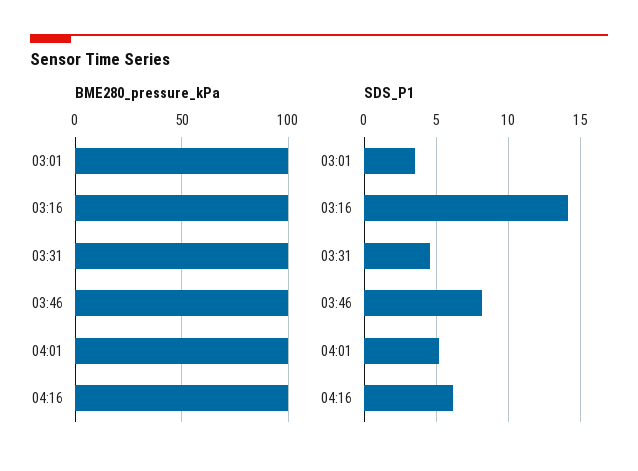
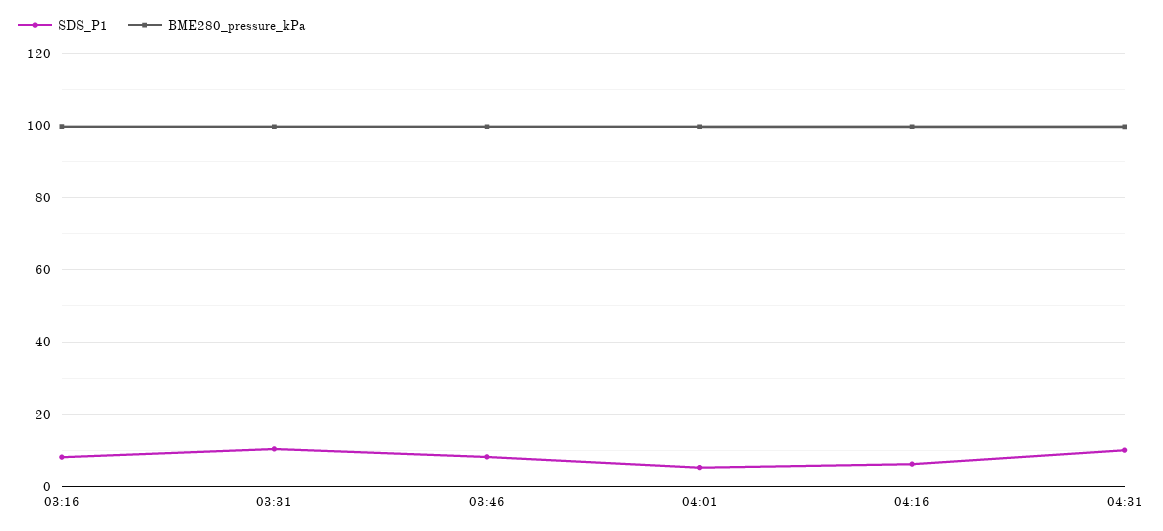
BME280_pressure_kPa, 03:01: 100 -> none
SDS_P1, 03:01: 3.5 -> none
SDS_P1, 03:16: 14 -> 8
SDS_P1, 03:31: 4.5 -> 10
SDS_P1, 04:31: none -> 10
BME280_pressure_kPa, 04:31: none -> 100

